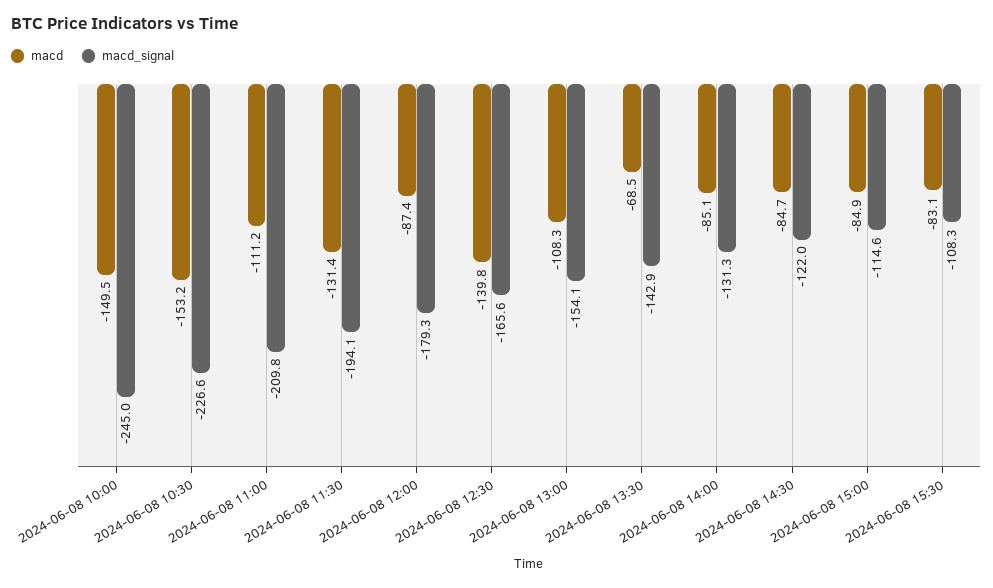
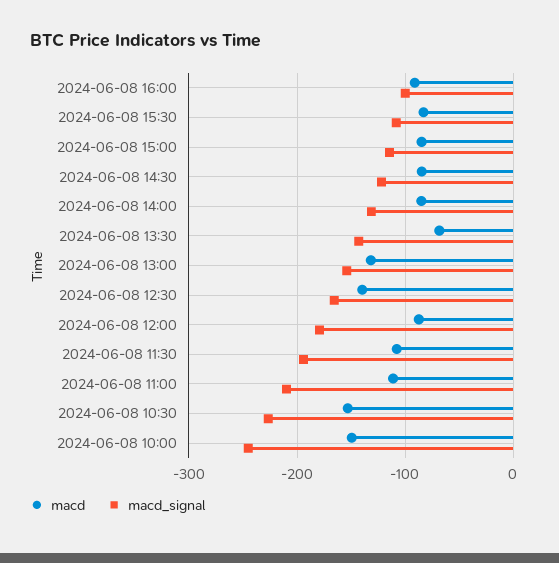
macd, 2024-06-08 11:30: -131.4 -> -110
macd, 2024-06-08 13:00: -108.3 -> -130
macd, 2024-06-08 16:00: none -> -90
macd_signal, 2024-06-08 16:00: none -> -100

